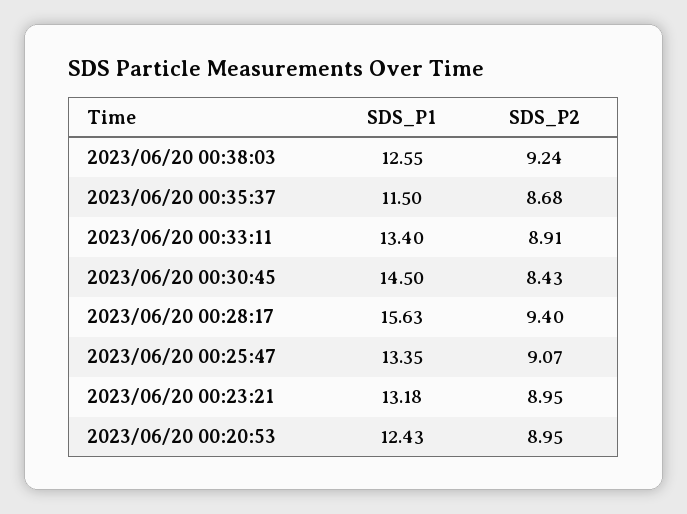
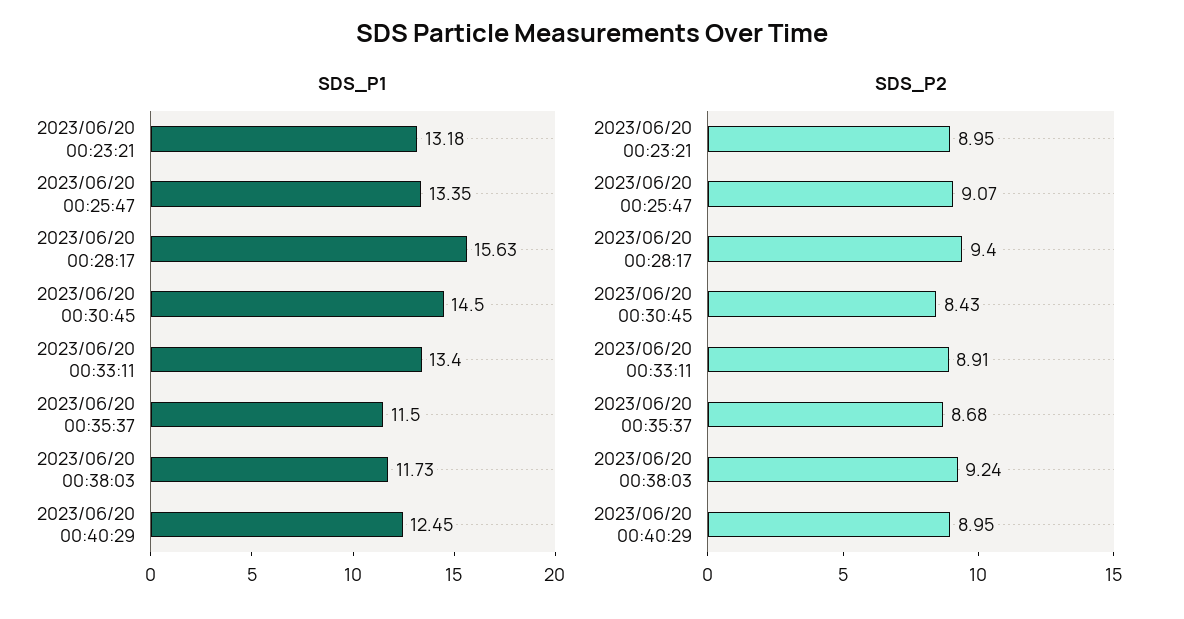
SDS_P1, 2023/06/20 00:38:03: 12.55 -> 11.73
SDS_P1, 2023/06/20 00:20:53: 12.43 -> none
SDS_P2, 2023/06/20 00:20:53: 8.95 -> none
SDS_P1, 2023/06/20 00:40:29: none -> 12.45
SDS_P2, 2023/06/20 00:40:29: none -> 8.95

